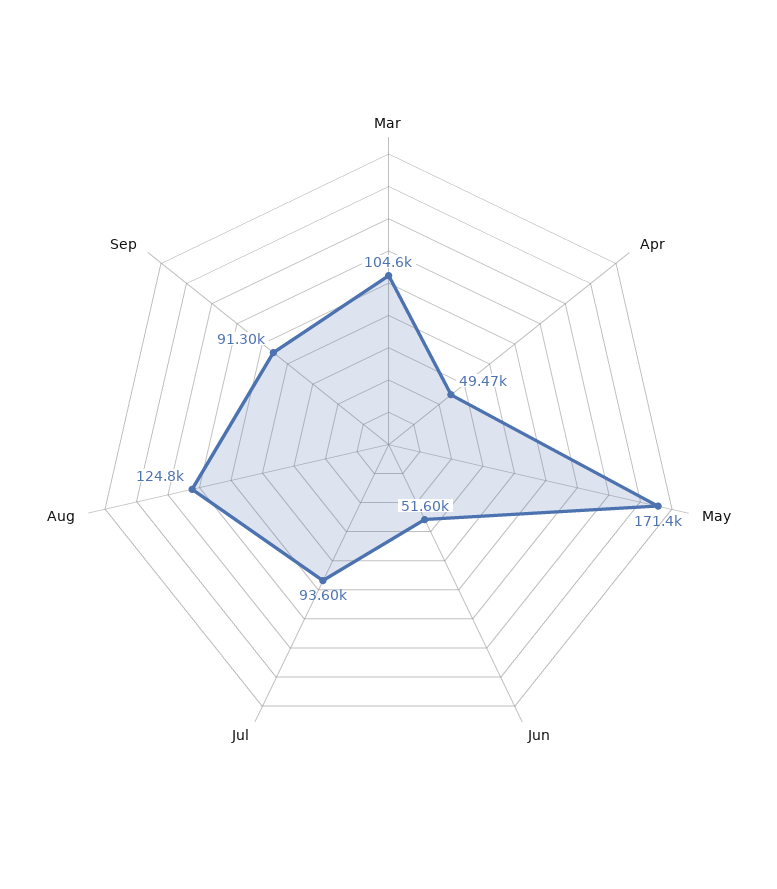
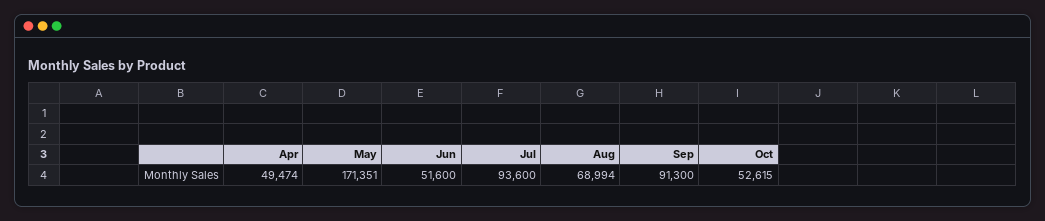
Mar: 104600 -> none
Aug: 124800 -> 68994
Oct: none -> 52615

